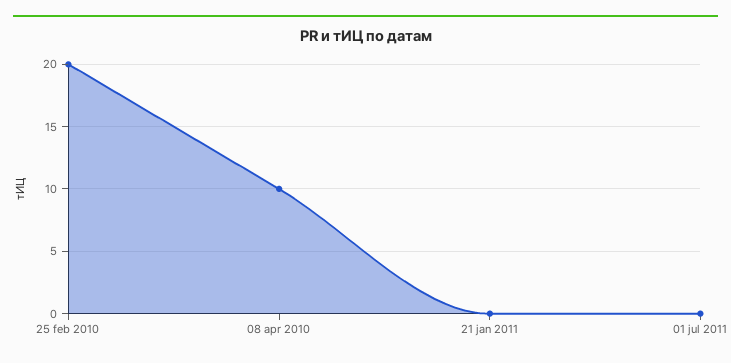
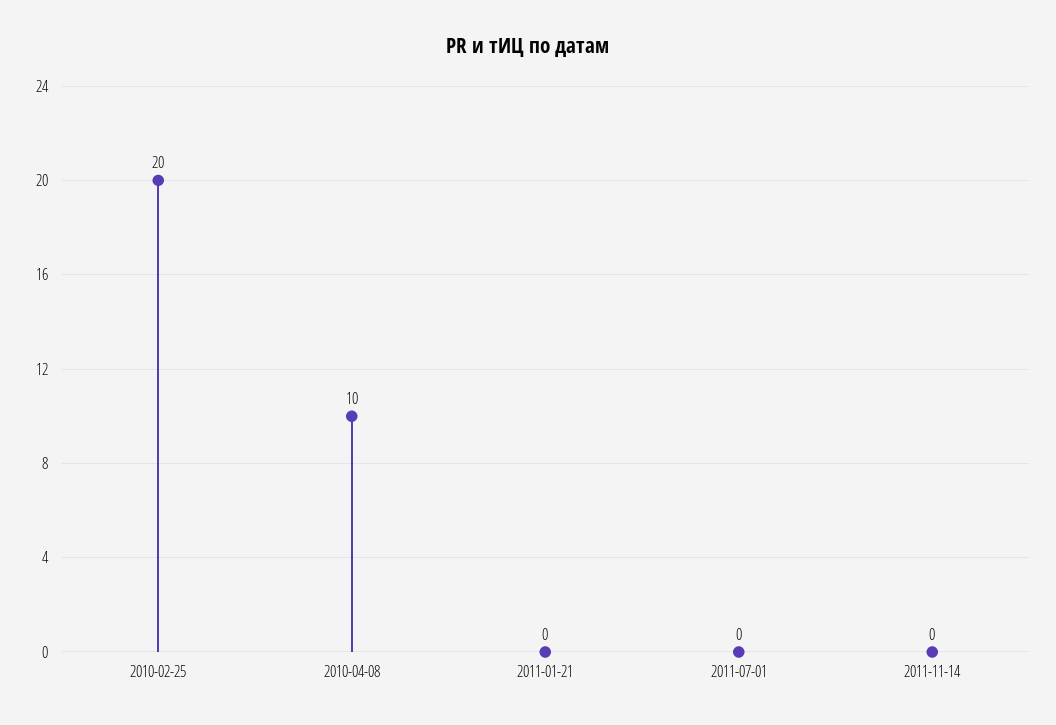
2011-11-14: none -> 0

